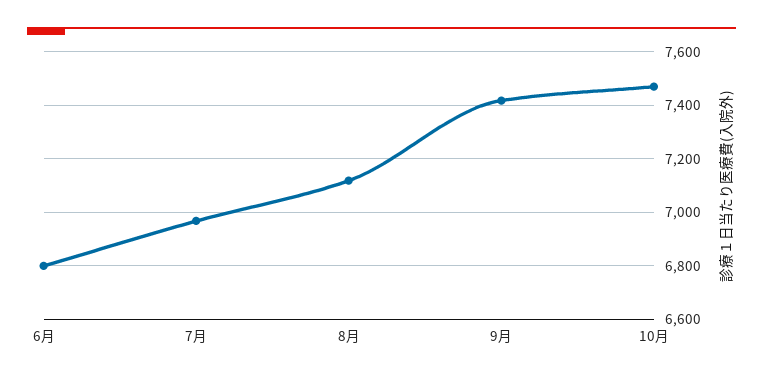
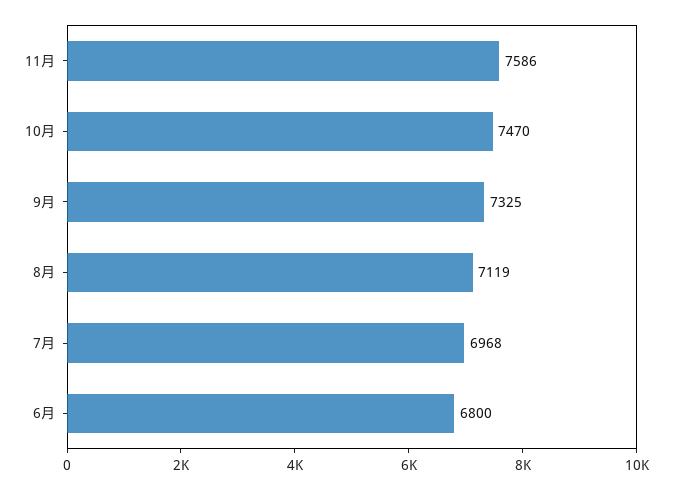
9月: 7425 -> 7325
11月: none -> 7586

